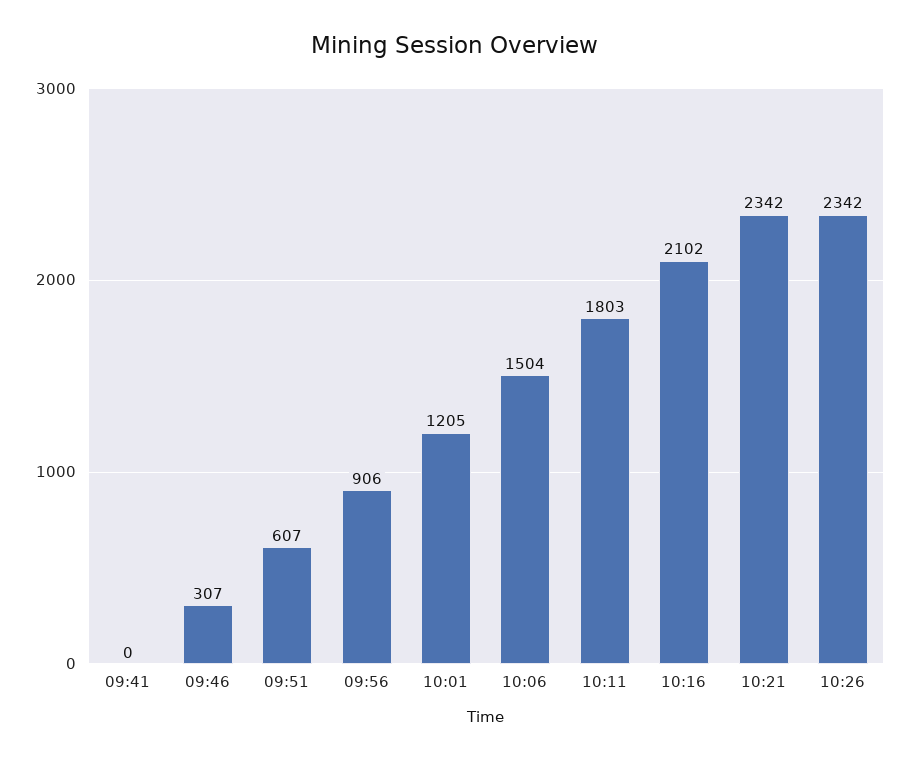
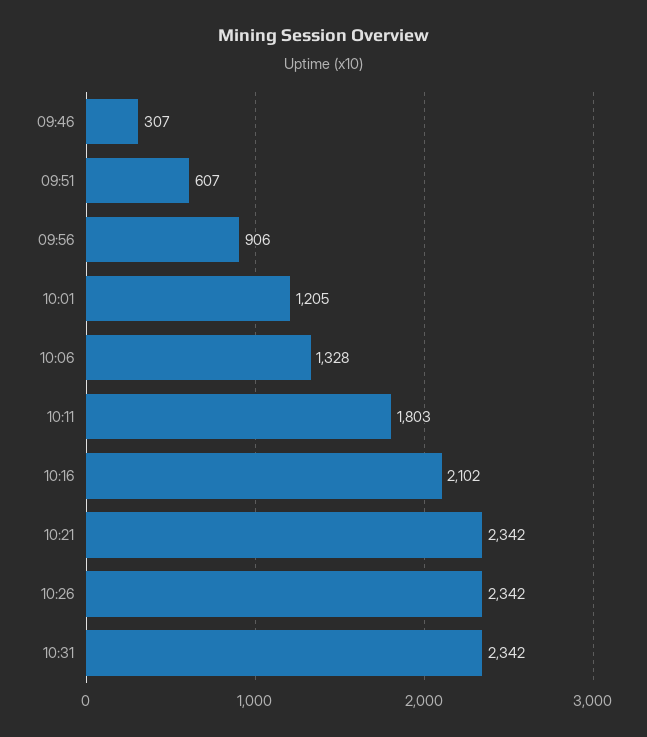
09:41: 0 -> none
10:06: 1504 -> 1328
10:31: none -> 2342

